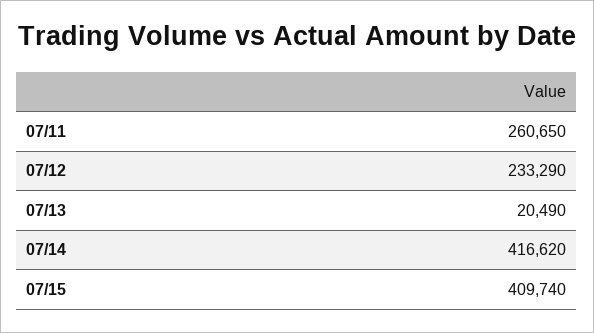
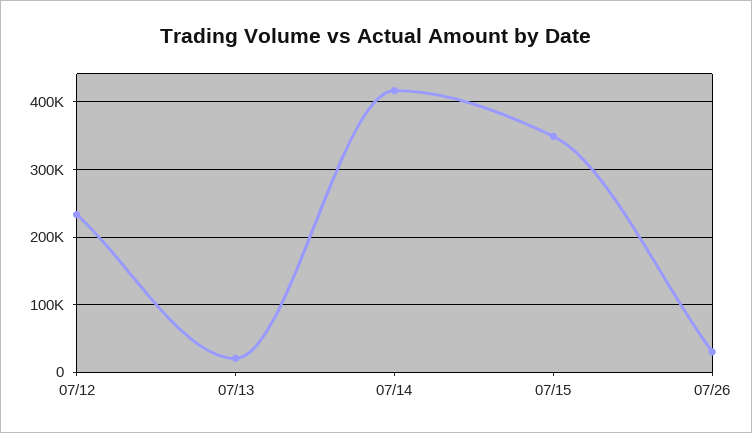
07/11: 260650 -> none
07/15: 409740 -> 350000
07/26: none -> 30000

